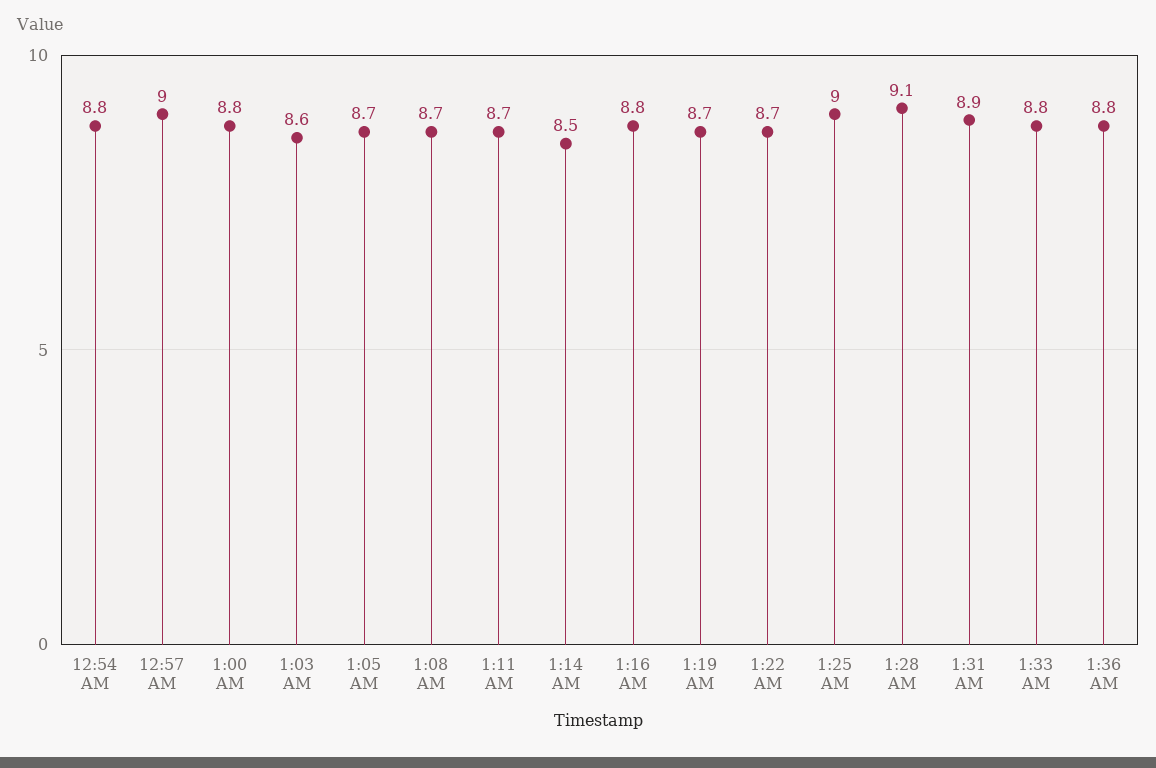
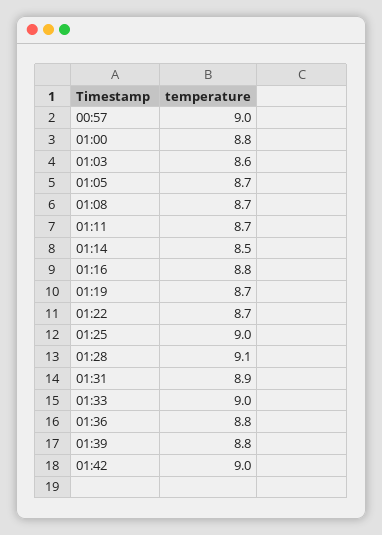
12:54 AM: 8.8 -> none
1:33 AM: 8.8 -> 9
01:39: none -> 8.8
01:42: none -> 9

